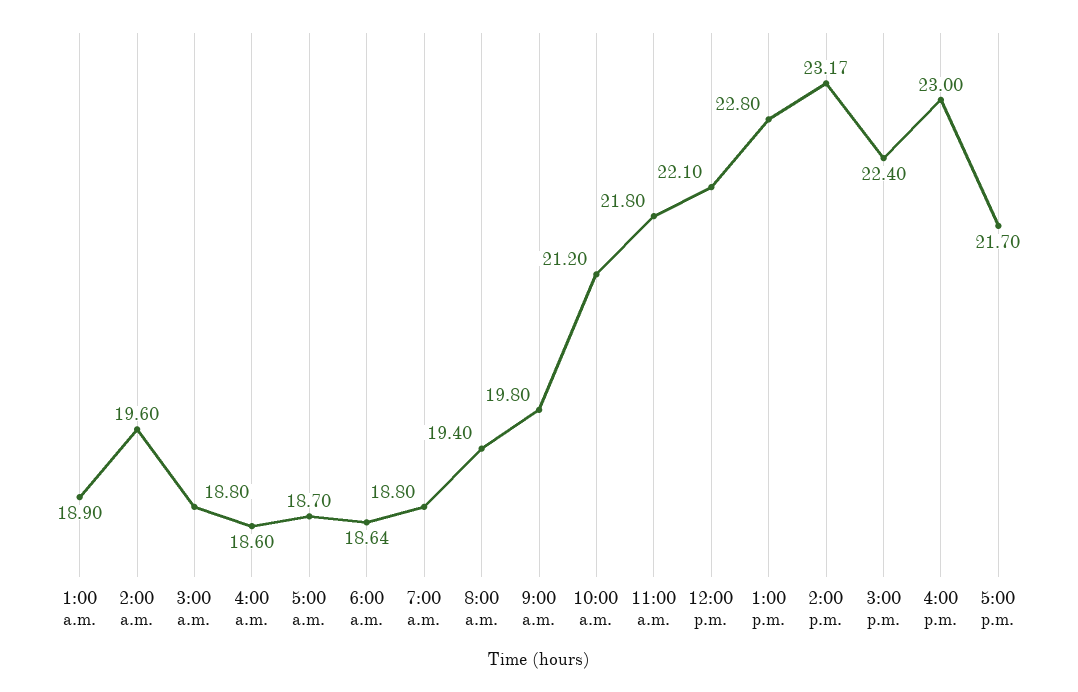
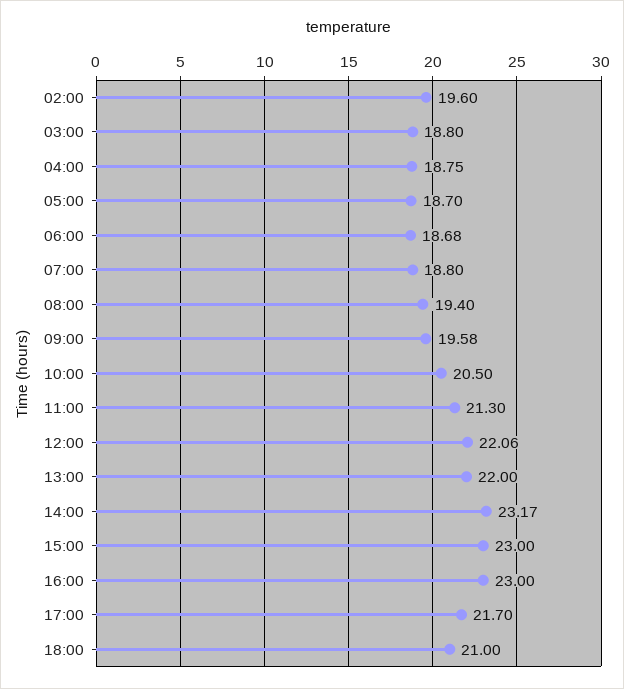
1:00 a.m.: 18.9 -> none
4:00 a.m.: 18.6 -> 18.75
6:00 a.m.: 18.64 -> 18.68
9:00 a.m.: 19.8 -> 19.58
10:00 a.m.: 21.2 -> 20.5
11:00 a.m.: 21.8 -> 21.3
12:00 p.m.: 22.1 -> 22.06
1:00 p.m.: 22.8 -> 22
3:00 p.m.: 22.4 -> 23
18:00: none -> 21

